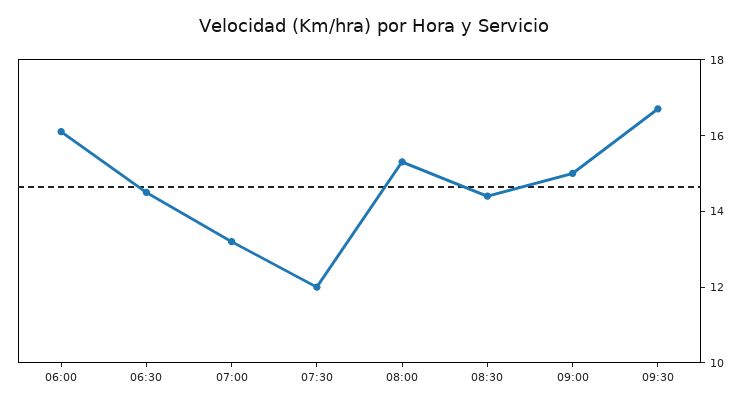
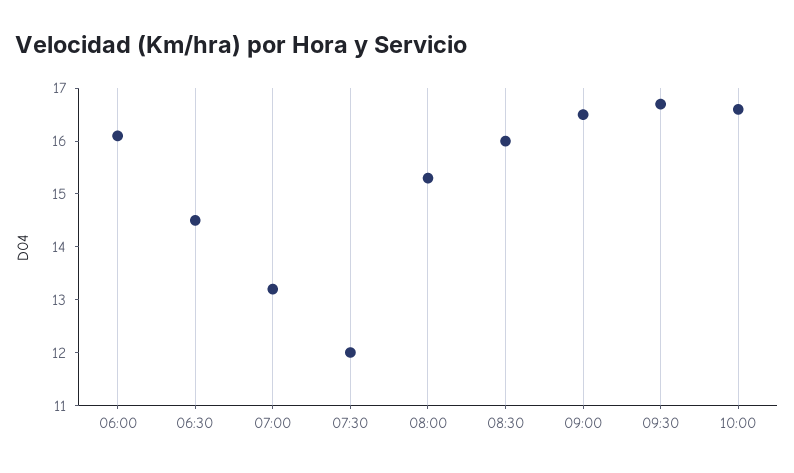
08:30: 14.5 -> 16
09:00: 15 -> 16.5
10:00: none -> 16.5

